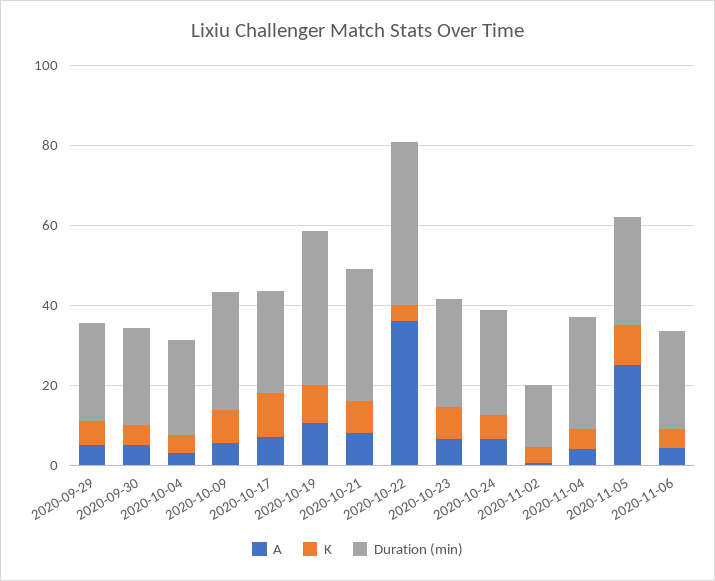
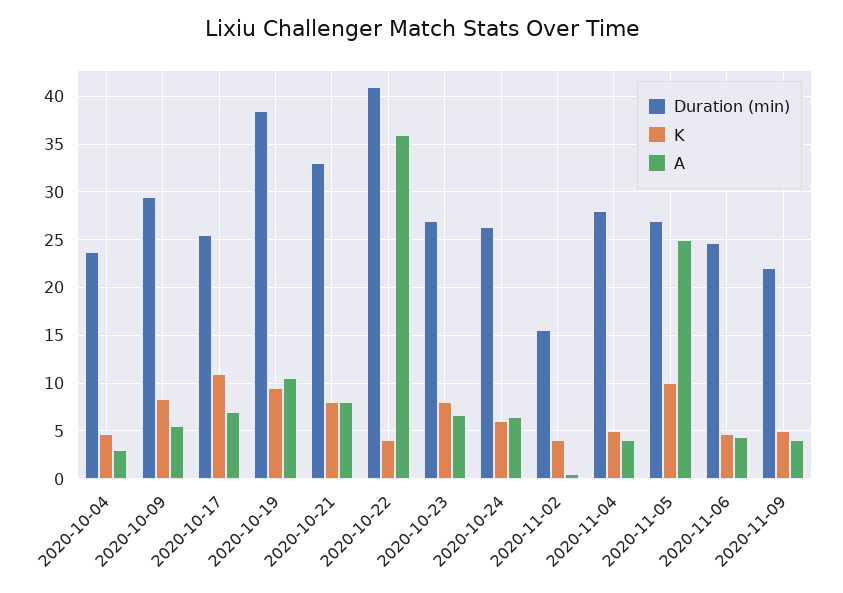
A, 2020-09-29: 5 -> none
K, 2020-09-29: 5 -> none
Duration (min), 2020-09-29: 25 -> none
A, 2020-09-30: 5 -> none
K, 2020-09-30: 5 -> none
Duration (min), 2020-09-30: 25 -> none
Duration (min), 2020-11-09: none -> 22
K, 2020-11-09: none -> 5
A, 2020-11-09: none -> 4

